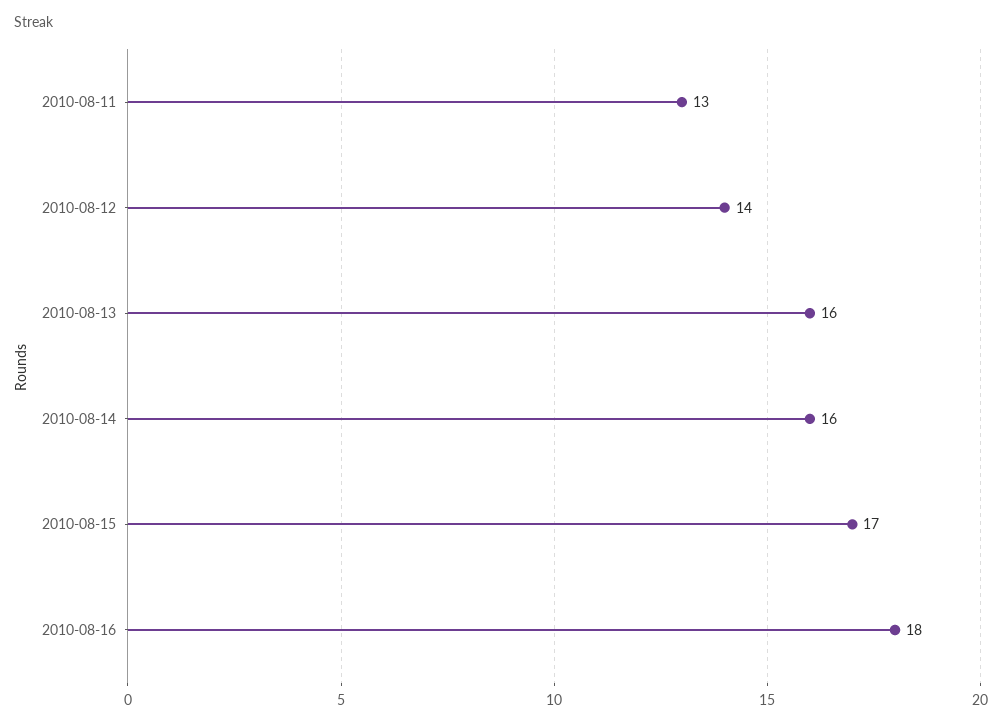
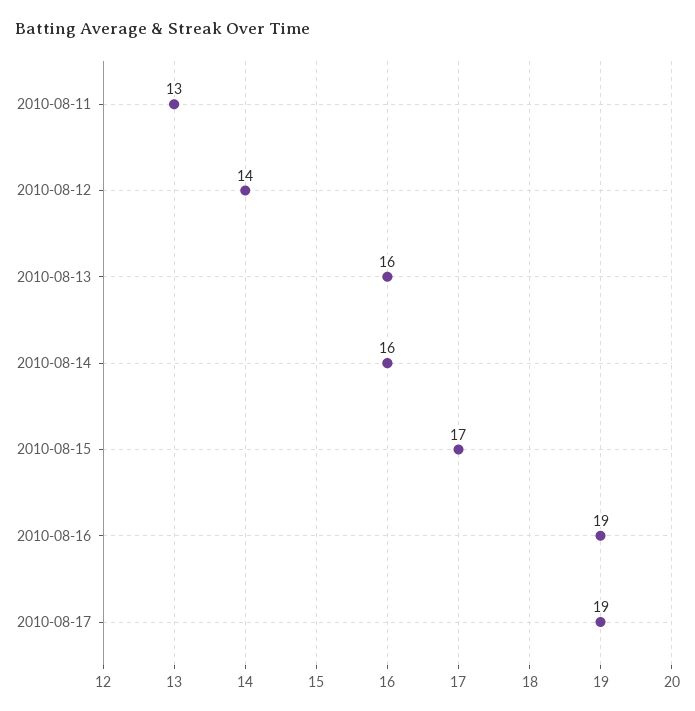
2010-08-16: 18 -> 19
2010-08-17: none -> 19

